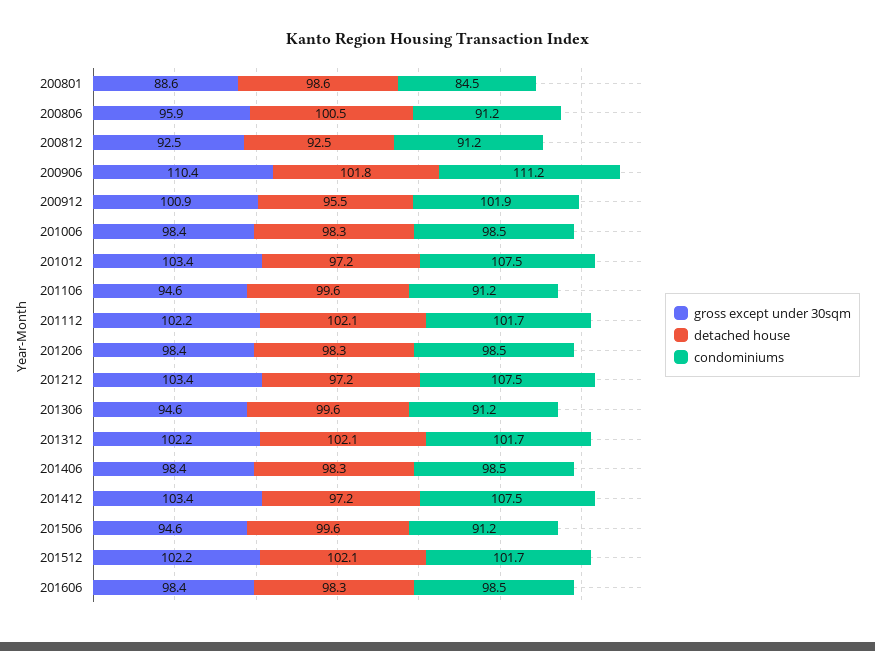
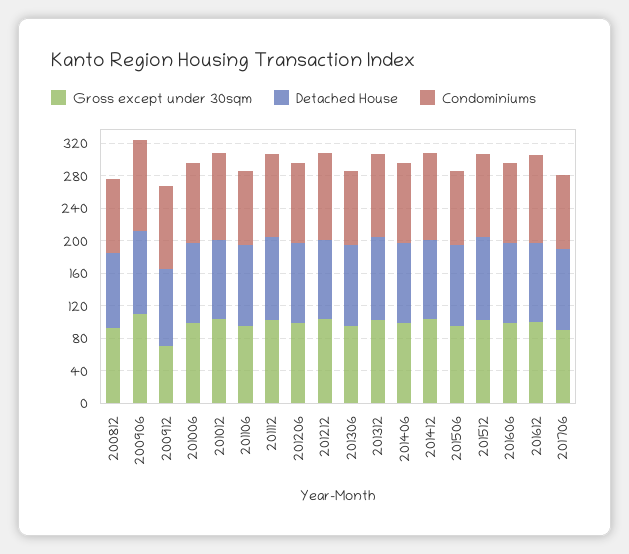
gross except under 30sqm, 200801: 88.6 -> none
detached house, 200801: 98.6 -> none
condominiums, 200801: 84.5 -> none
gross except under 30sqm, 200806: 95.9 -> none
detached house, 200806: 100.5 -> none
condominiums, 200806: 91.2 -> none
gross except under 30sqm, 200912: 100.9 -> 70
gross except under 30sqm, 201612: none -> 100
detached house, 201612: none -> 100
condominiums, 201612: none -> 110
gross except under 30sqm, 201706: none -> 90
detached house, 201706: none -> 100
condominiums, 201706: none -> 90

